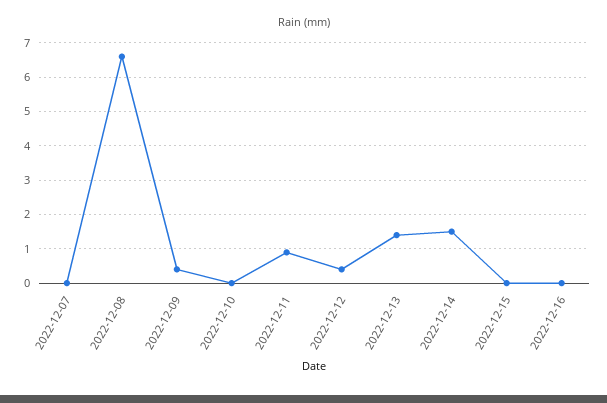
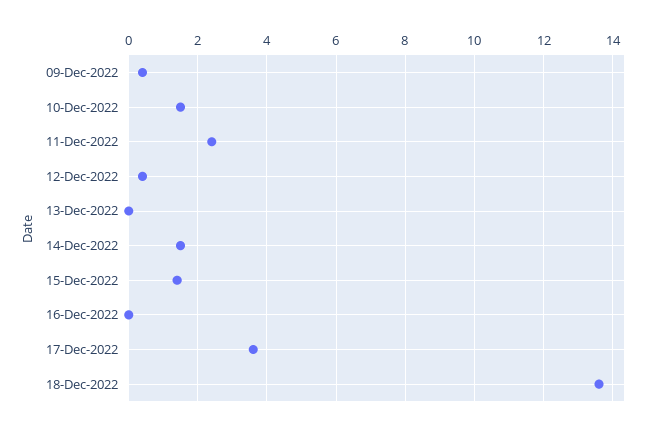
2022-12-07: 0 -> none
2022-12-08: 6.5 -> none
2022-12-10: 0 -> 1.5
2022-12-11: 1 -> 2.5
2022-12-13: 1.5 -> 0
2022-12-15: 0 -> 1.5
17-Dec-2022: none -> 3.5
18-Dec-2022: none -> 13.5

